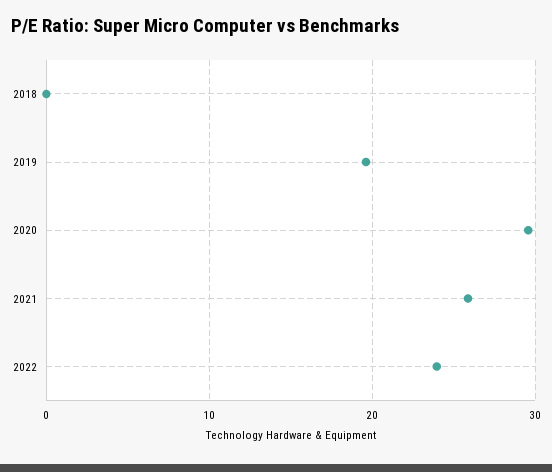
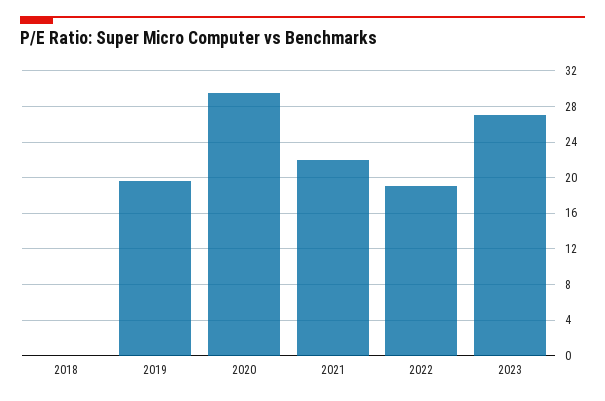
2021: 26 -> 22
2022: 24 -> 19
2023: none -> 27

